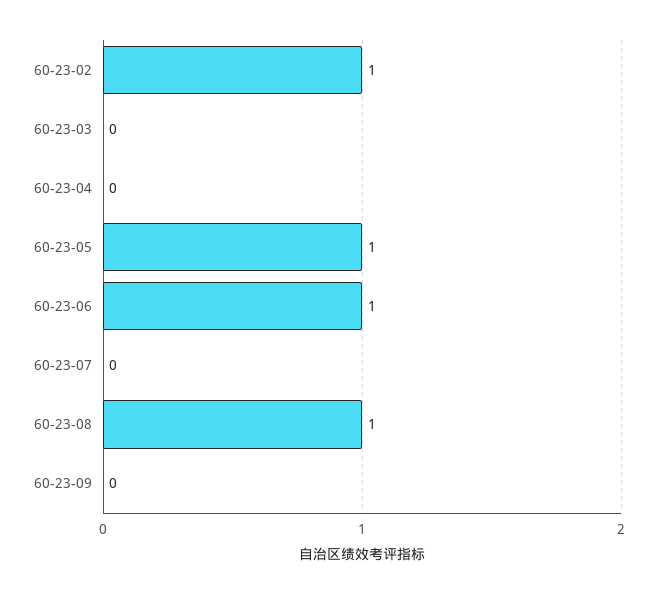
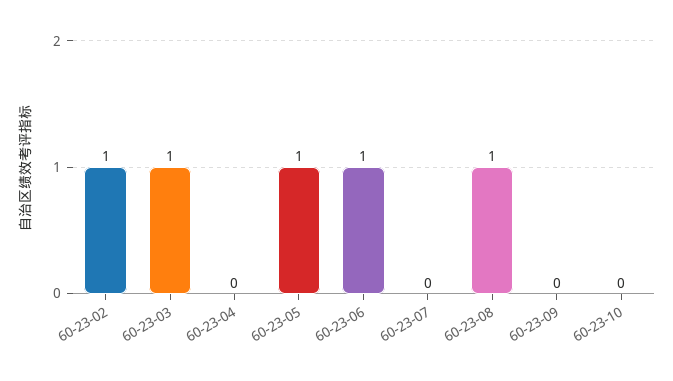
60-23-03: 0 -> 1
60-23-10: none -> 0

